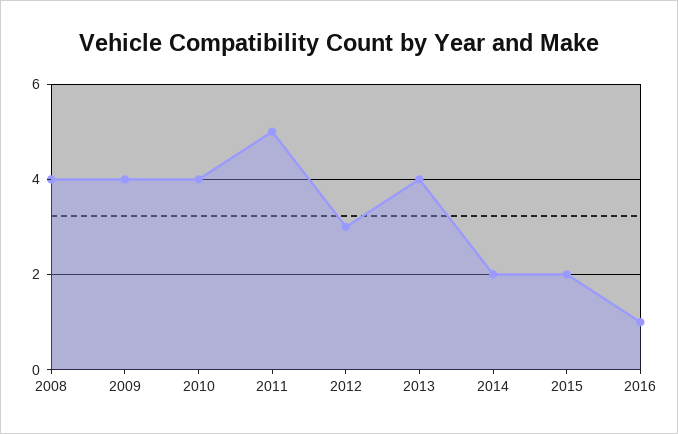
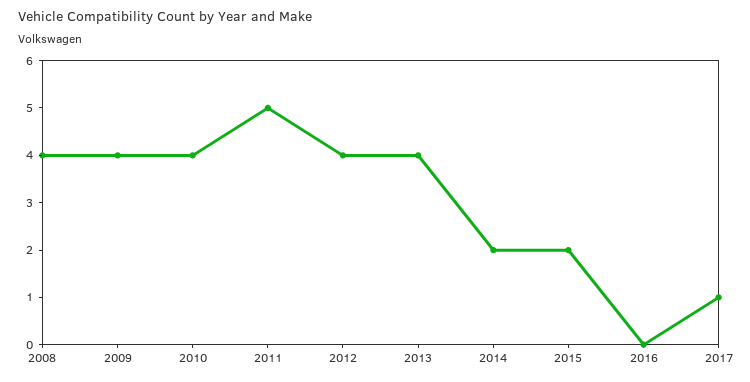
2012: 3 -> 4
2016: 1 -> 0
2017: none -> 1

